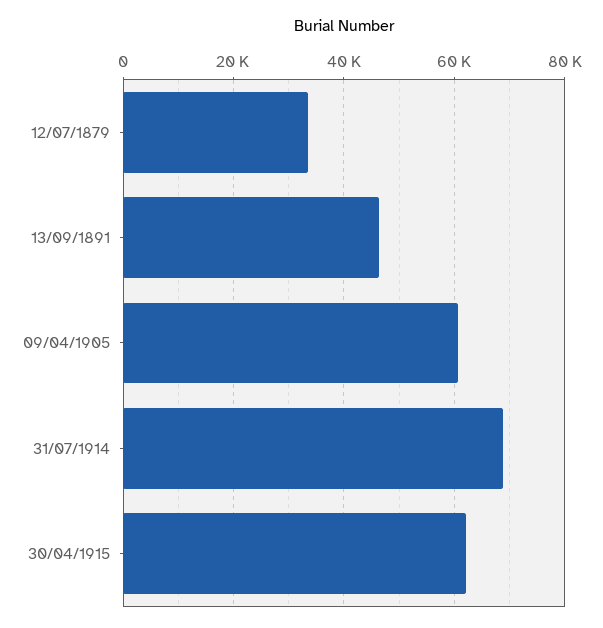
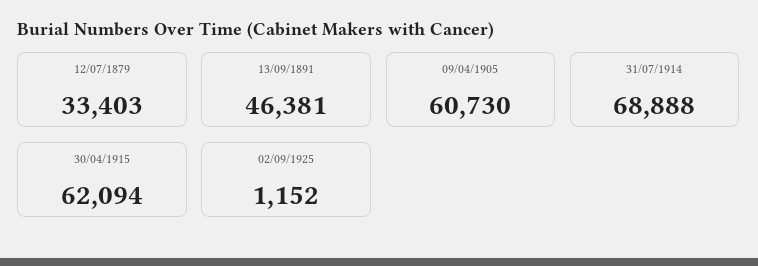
02/09/1925: none -> 1152

